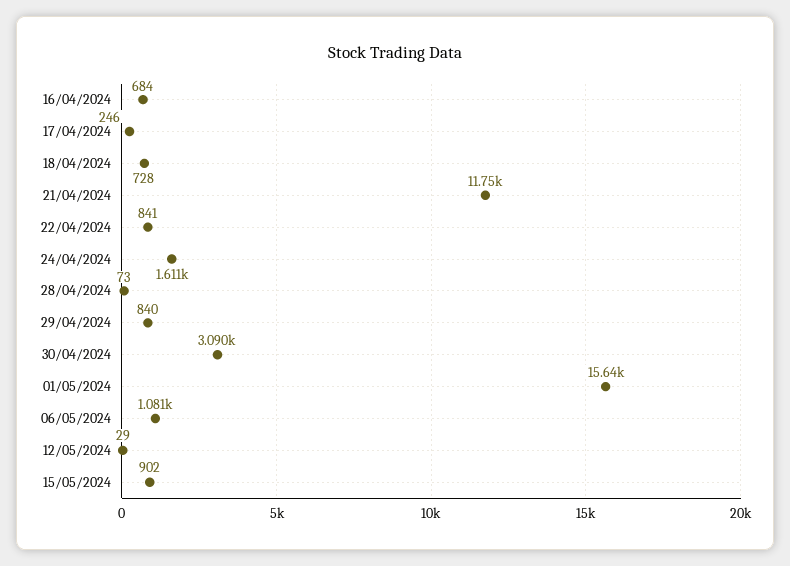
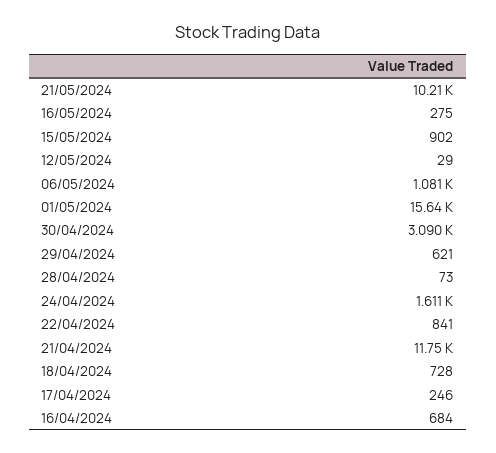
29/04/2024: 840 -> 621
21/05/2024: none -> 10210
16/05/2024: none -> 275

